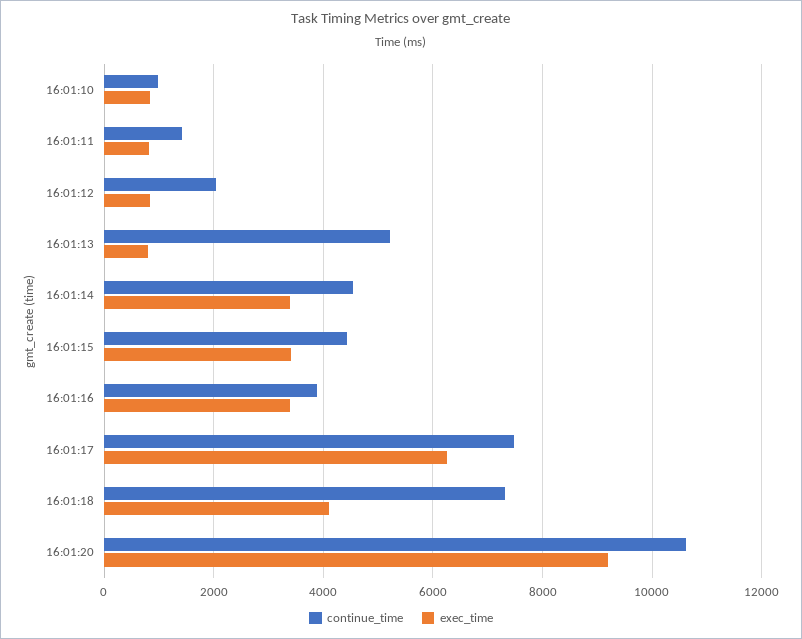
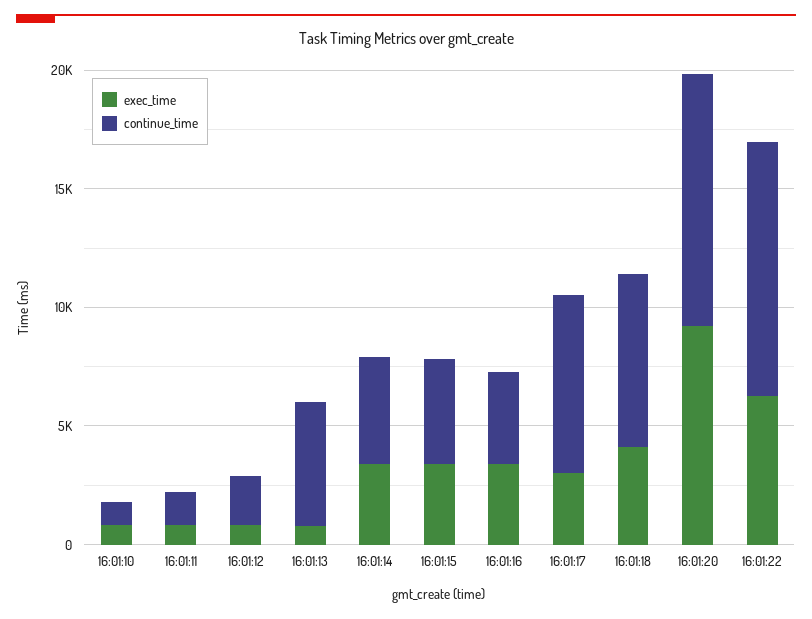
exec_time, 16:01:17: 6200 -> 3000
exec_time, 16:01:22: none -> 6000
continue_time, 16:01:22: none -> 11000

